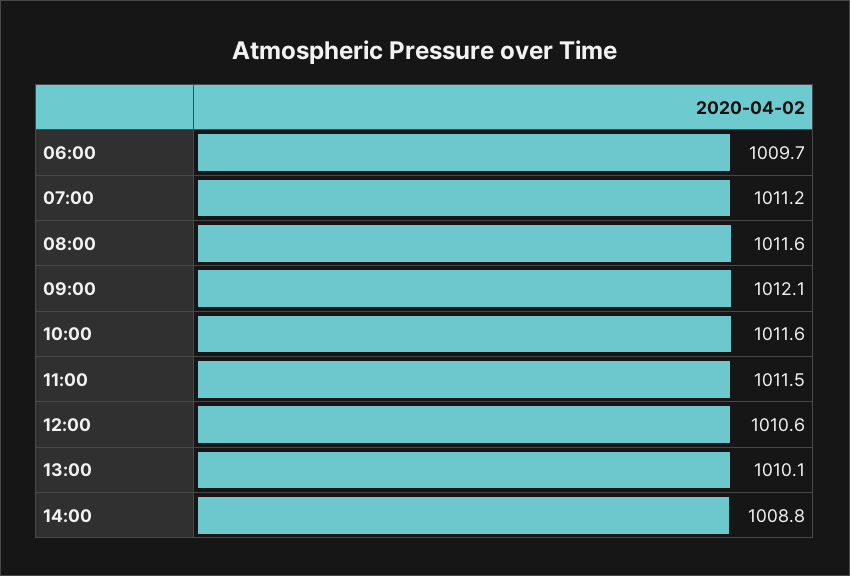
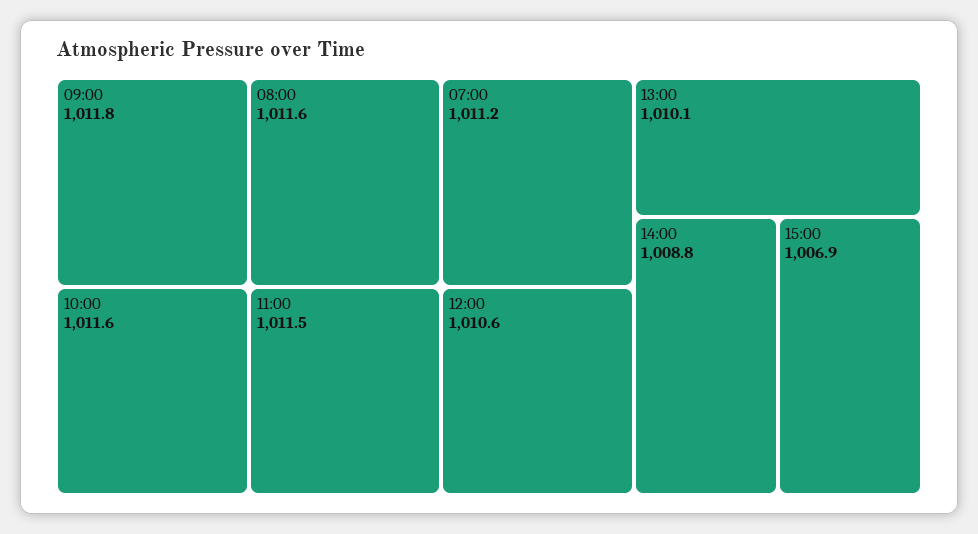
06:00: 1009.7 -> none
09:00: 1012.1 -> 1011.8
15:00: none -> 1006.9

